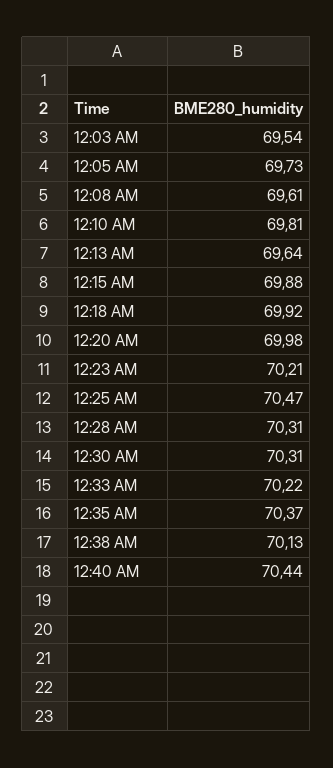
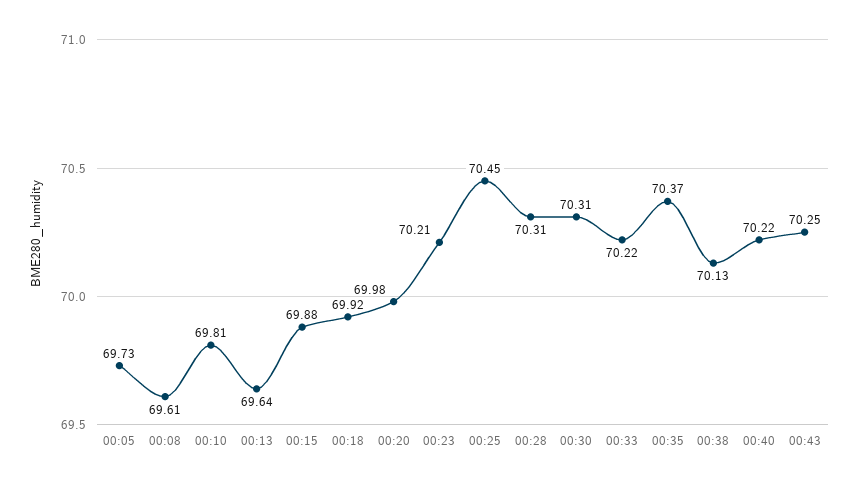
12:03 AM: 69.54 -> none
12:25 AM: 70.47 -> 70.45
12:40 AM: 70.44 -> 70.22
00:43: none -> 70.25

